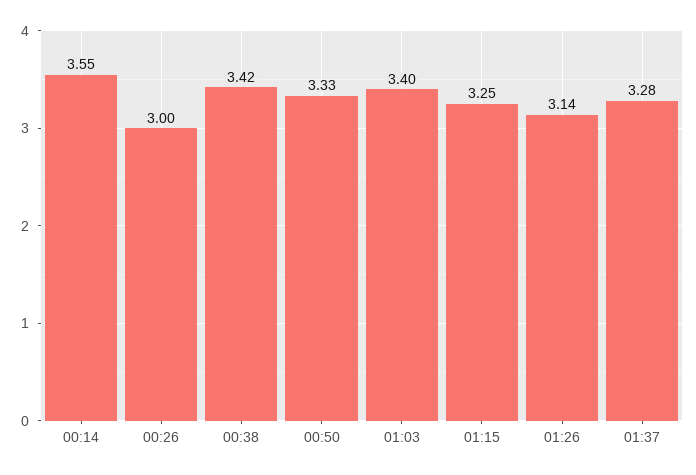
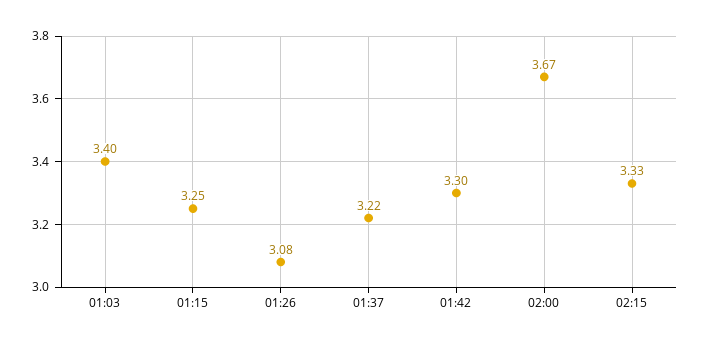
00:14: 3.55 -> none
00:26: 3 -> none
00:38: 3.42 -> none
00:50: 3.33 -> none
01:26: 3.14 -> 3.08
01:37: 3.28 -> 3.22
01:42: none -> 3.3
02:00: none -> 3.67
02:15: none -> 3.33

